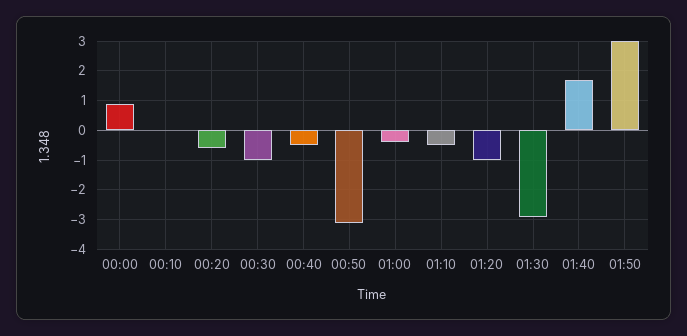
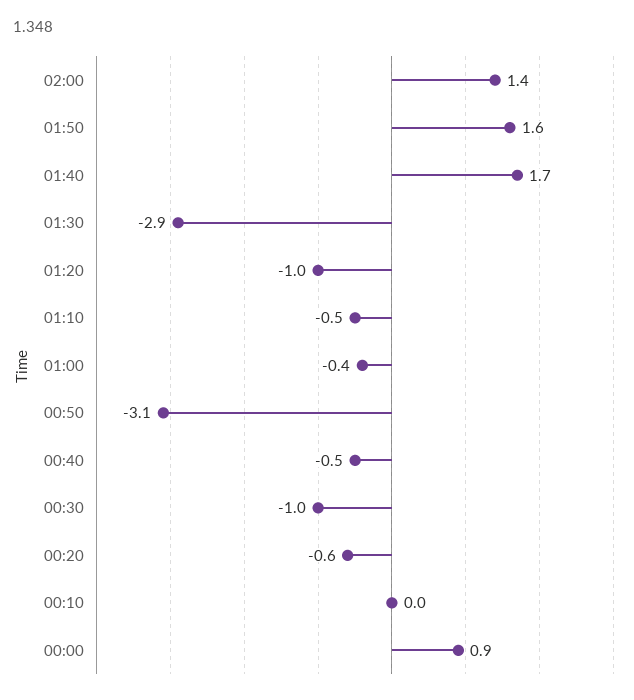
01:50: 3 -> 1.6
02:00: none -> 1.4

